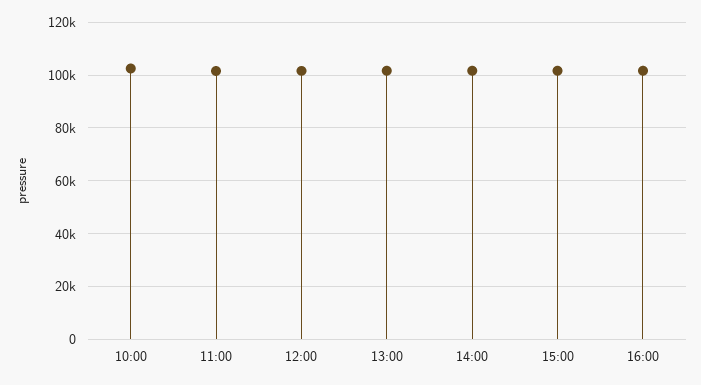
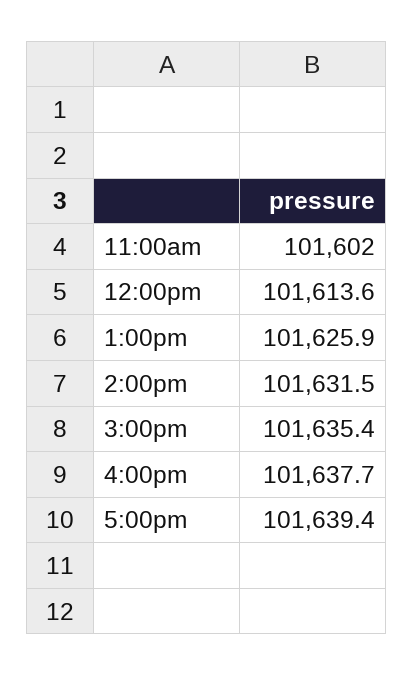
10:00: 102500 -> none
5:00pm: none -> 101639.4

